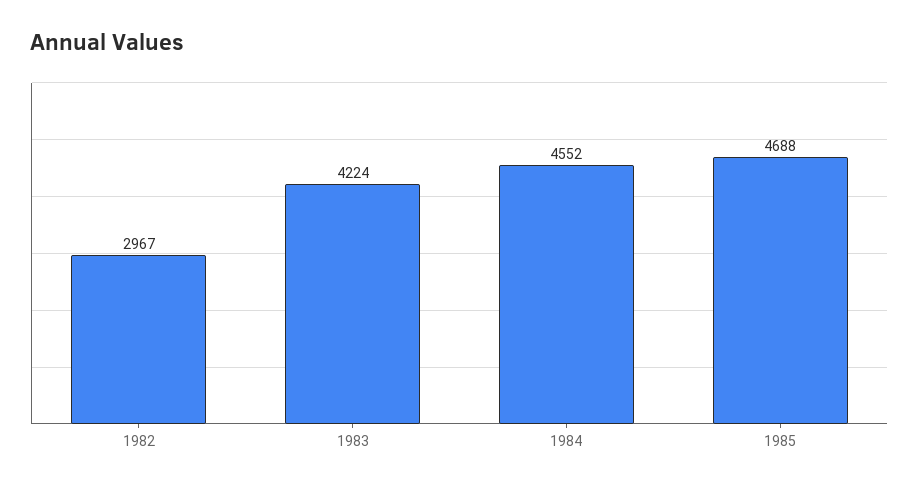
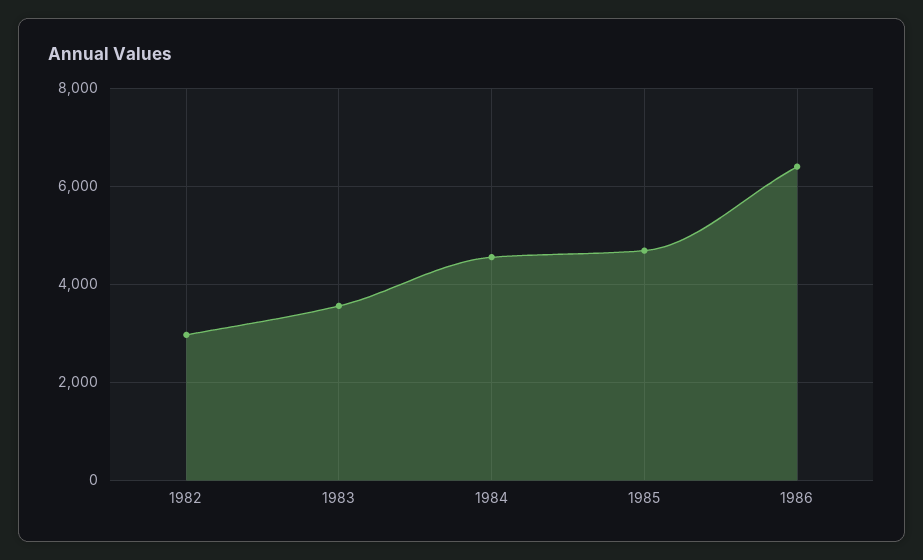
1983: 4224 -> 3600
1986: none -> 6400

